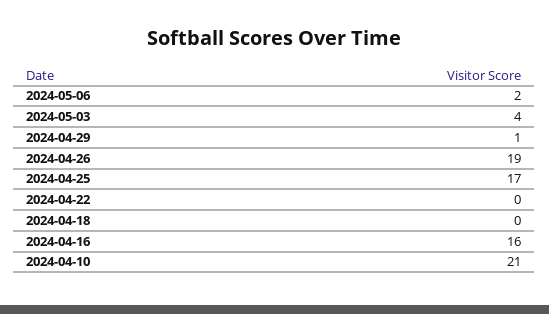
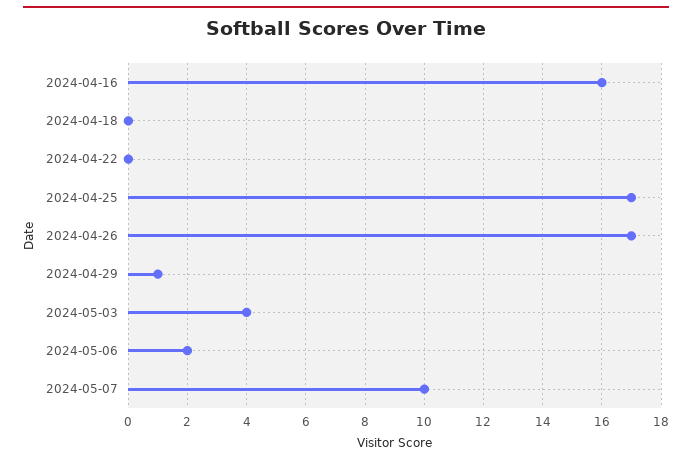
2024-04-26: 19 -> 17
2024-04-10: 21 -> none
2024-05-07: none -> 10

